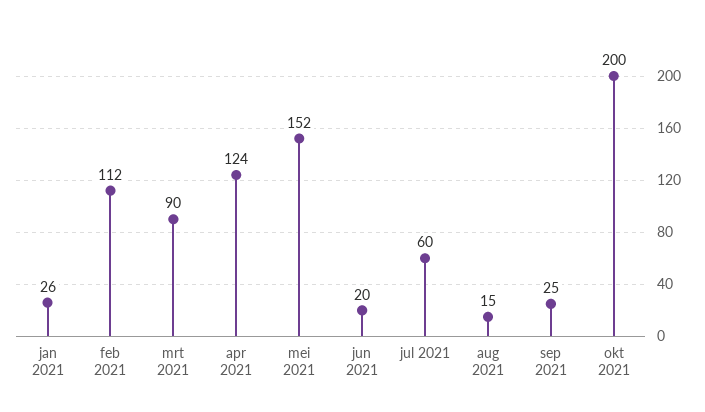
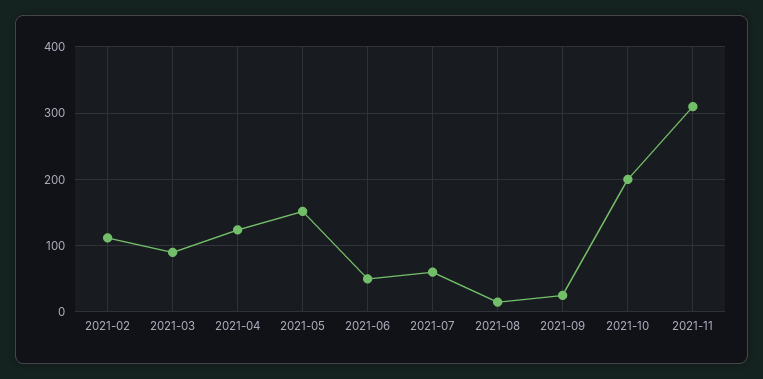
jan 2021: 26 -> none
jun 2021: 20 -> 50
2021-11: none -> 310

